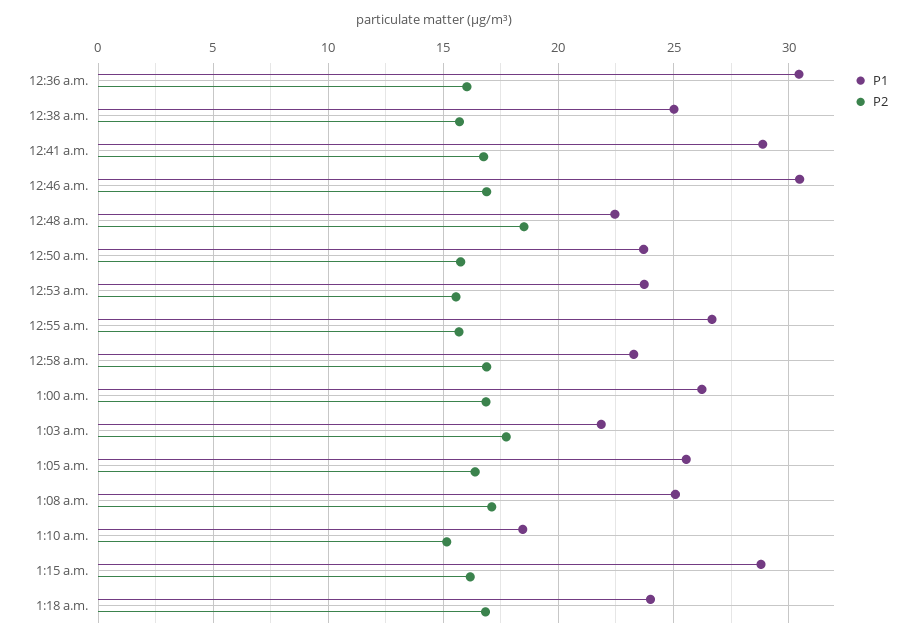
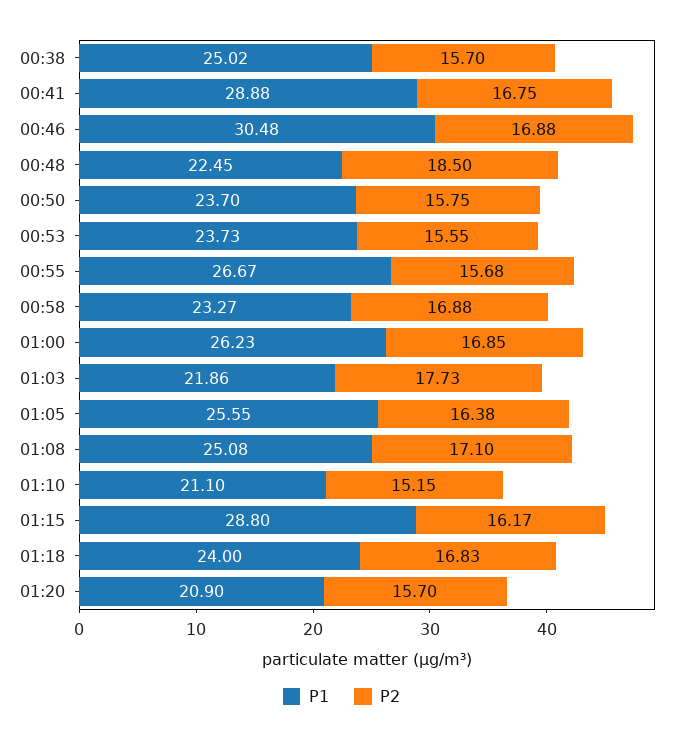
P1, 12:36 a.m.: 30.5 -> none
P2, 12:36 a.m.: 16 -> none
P1, 1:10 a.m.: 18.5 -> 21.1
P1, 01:20: none -> 20.9
P2, 01:20: none -> 15.7

